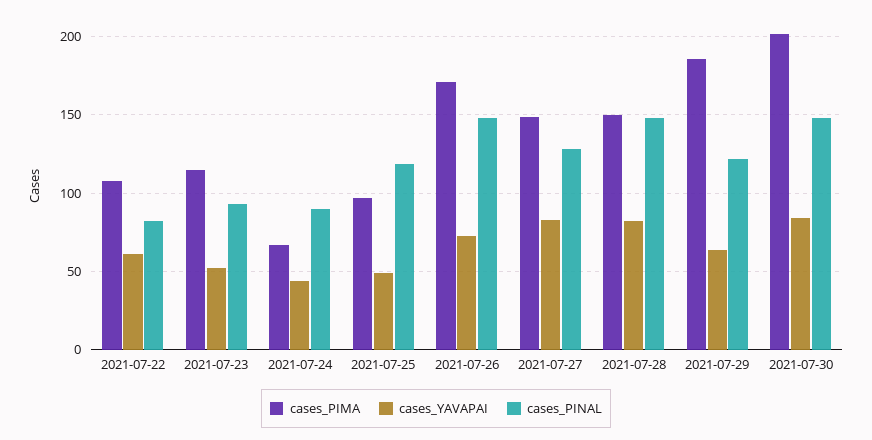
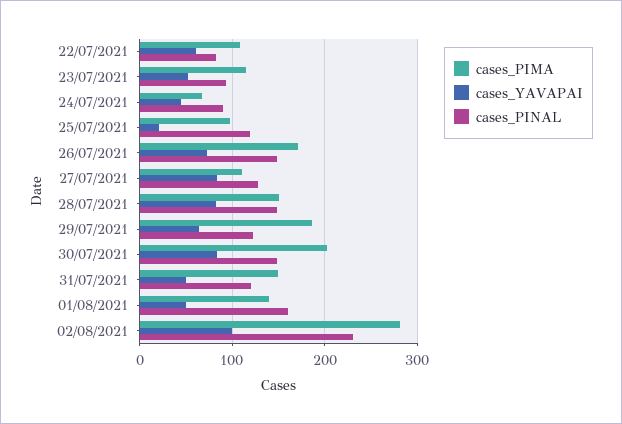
cases_YAVAPAI, 2021-07-25: 50 -> 20
cases_PIMA, 2021-07-27: 150 -> 110
cases_PIMA, 31/07/2021: none -> 150
cases_YAVAPAI, 31/07/2021: none -> 50
cases_PINAL, 31/07/2021: none -> 120
cases_PIMA, 01/08/2021: none -> 140
cases_YAVAPAI, 01/08/2021: none -> 50
cases_PINAL, 01/08/2021: none -> 160
cases_PIMA, 02/08/2021: none -> 280
cases_YAVAPAI, 02/08/2021: none -> 100
cases_PINAL, 02/08/2021: none -> 230

